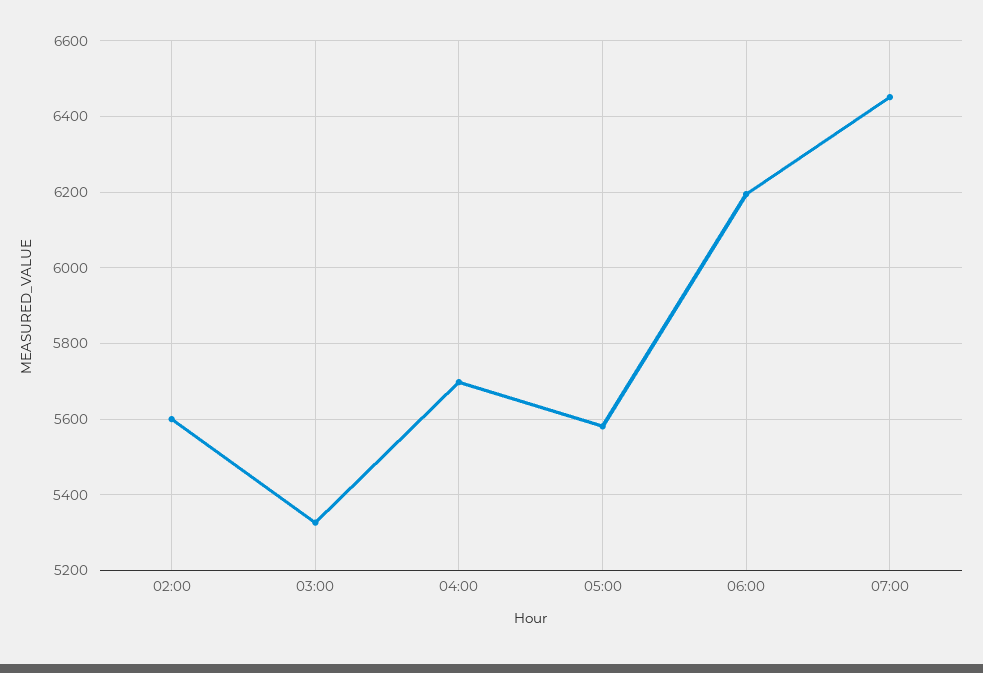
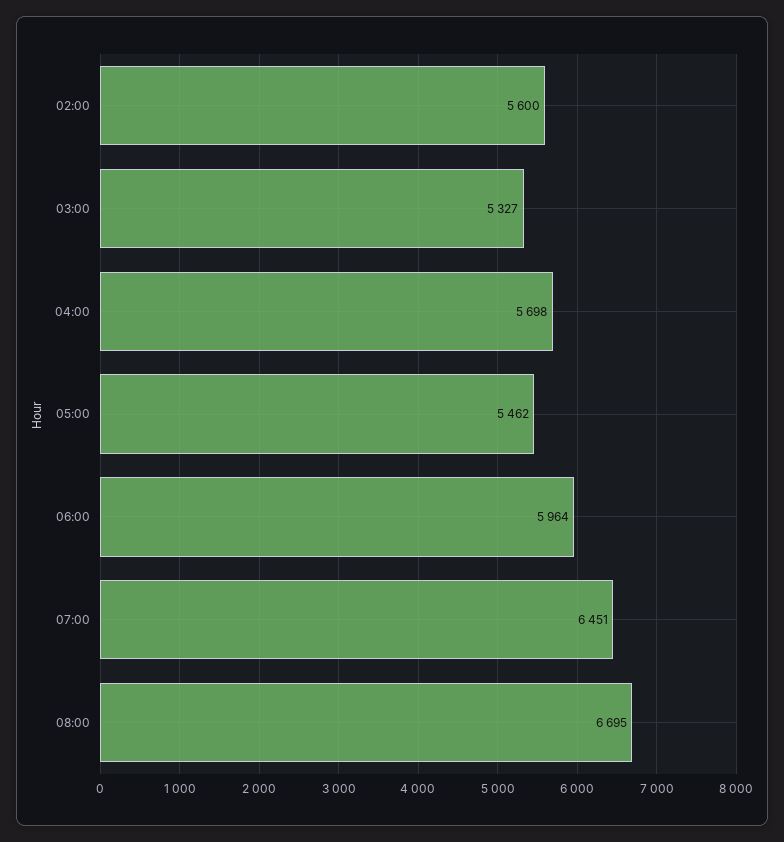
05:00: 5580 -> 5462
06:00: 6200 -> 5964
08:00: none -> 6695

